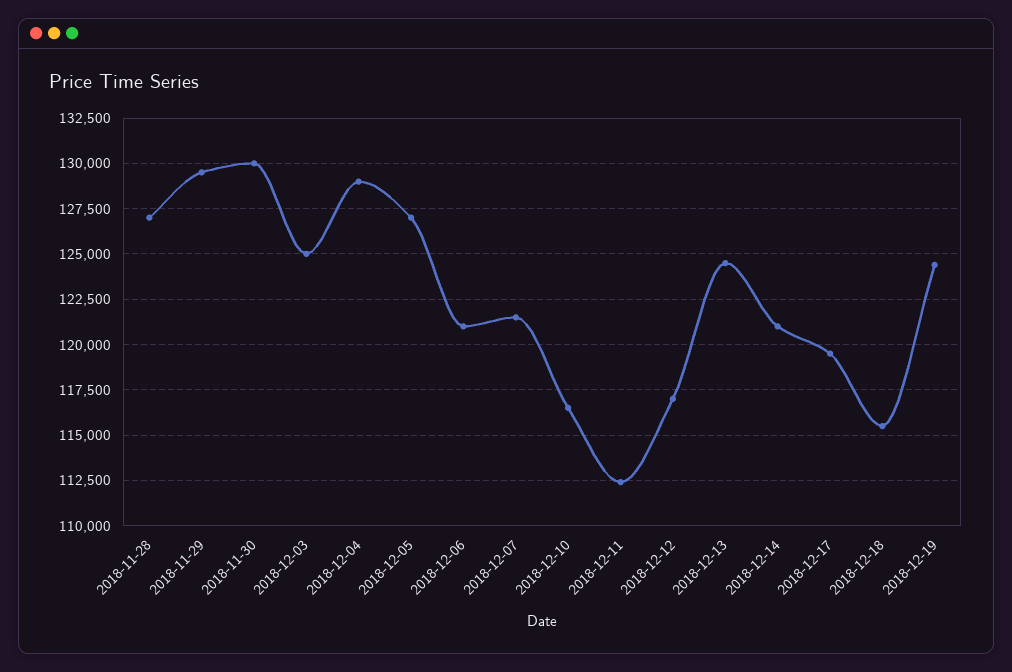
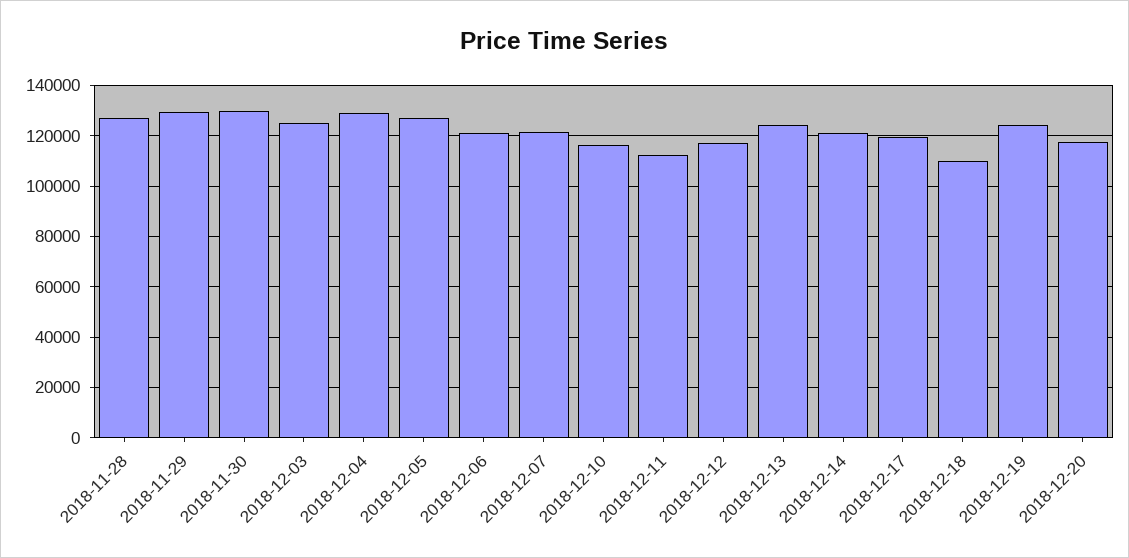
2018-12-18: 115500 -> 110000
2018-12-20: none -> 117500

